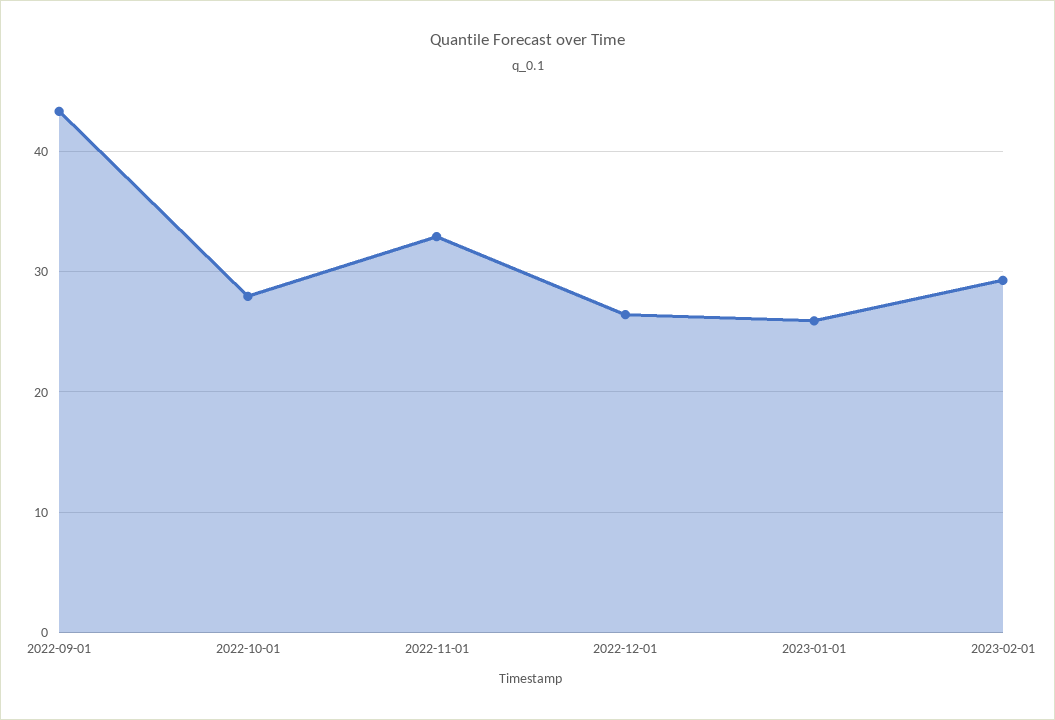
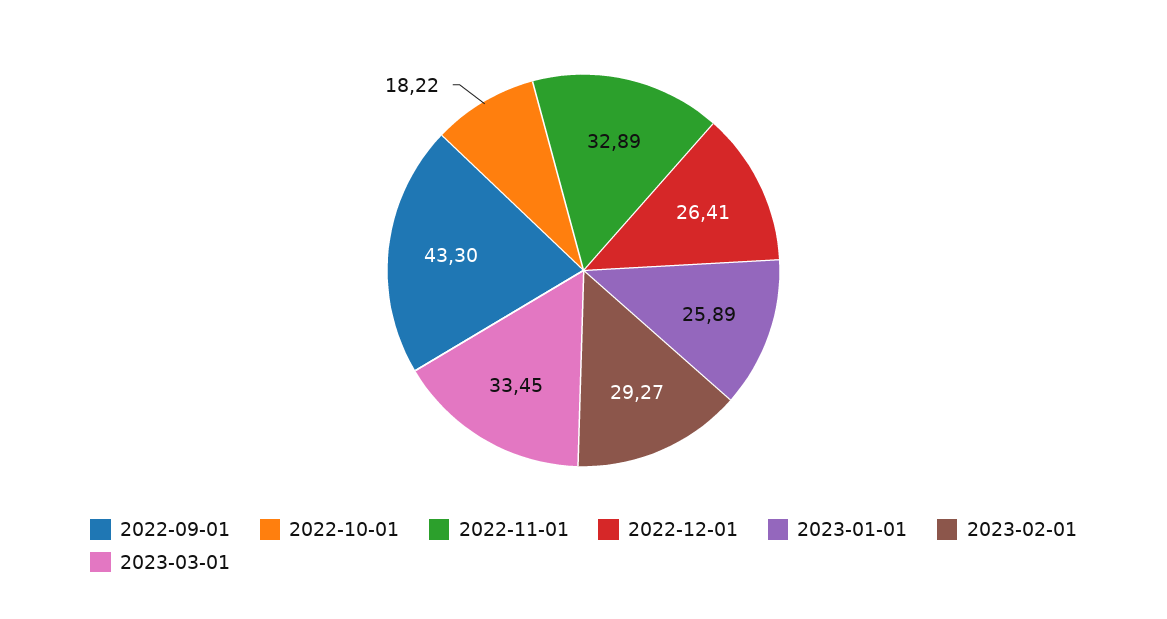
2022-10-01: 28 -> 18.22
2023-03-01: none -> 33.45

